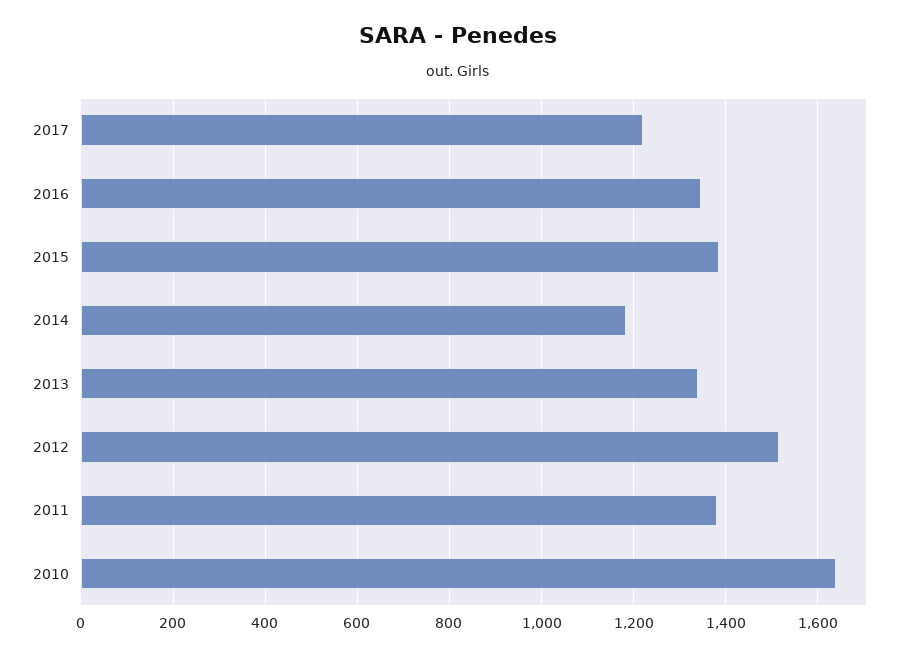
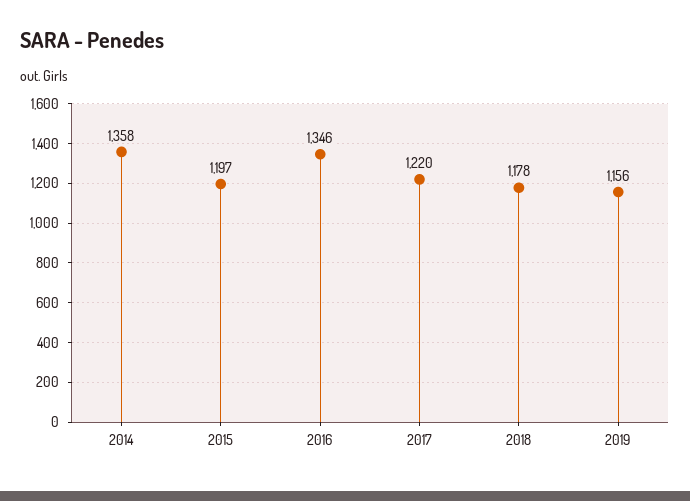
2015: 1380 -> 1197
2014: 1180 -> 1358
2013: 1340 -> none
2012: 1520 -> none
2011: 1380 -> none
2010: 1640 -> none
2018: none -> 1178
2019: none -> 1156

